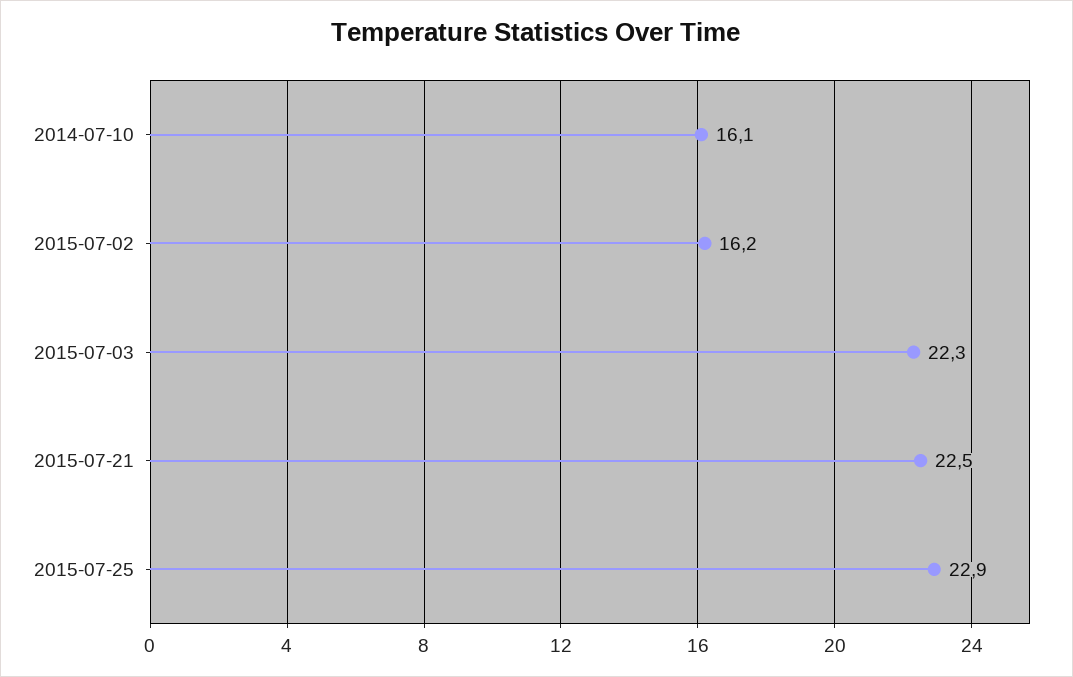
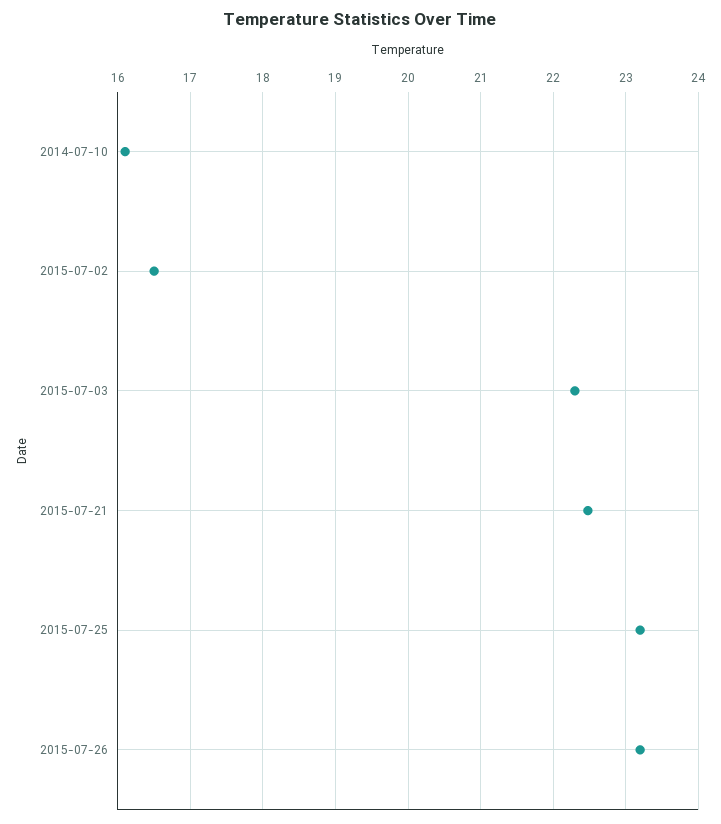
2015-07-02: 16.2 -> 16.5
2015-07-25: 22.9 -> 23.2
2015-07-26: none -> 23.2

